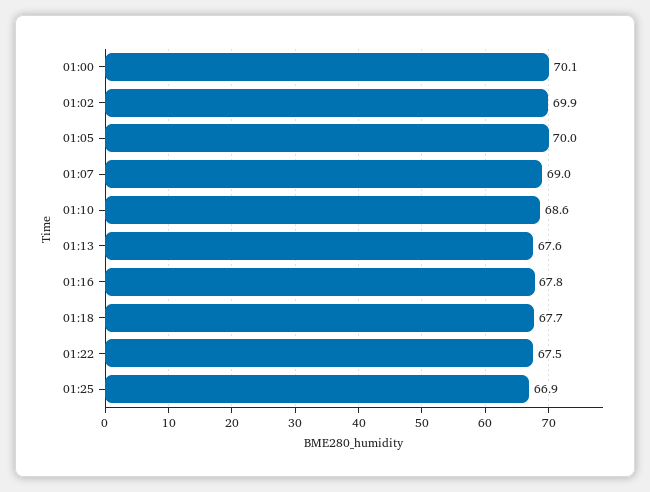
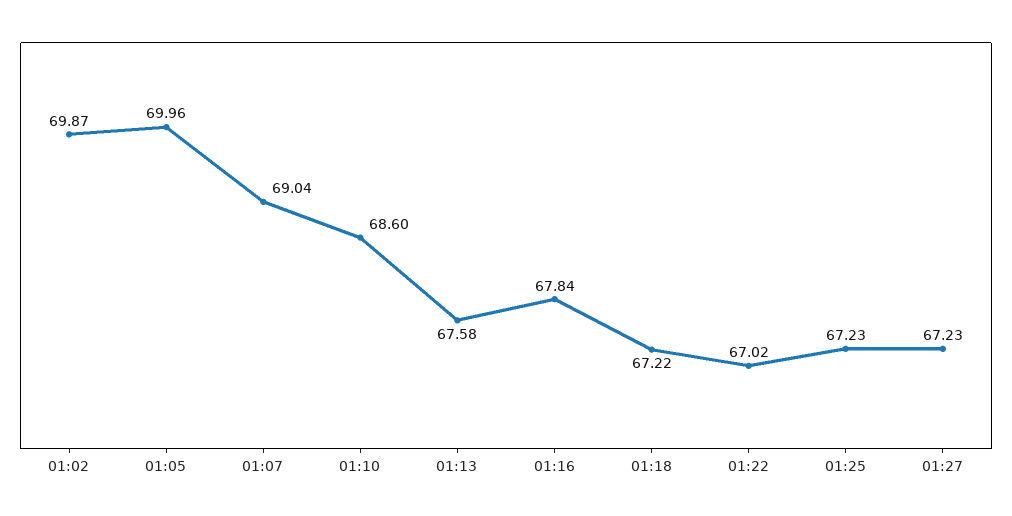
01:00: 70.1 -> none
01:18: 67.7 -> 67.22
01:22: 67.5 -> 67.02
01:25: 66.9 -> 67.23
01:27: none -> 67.23

